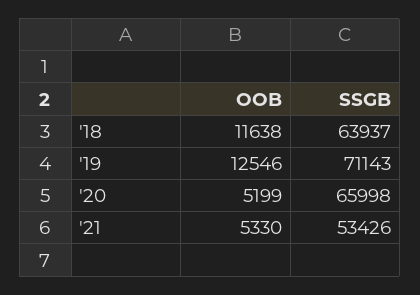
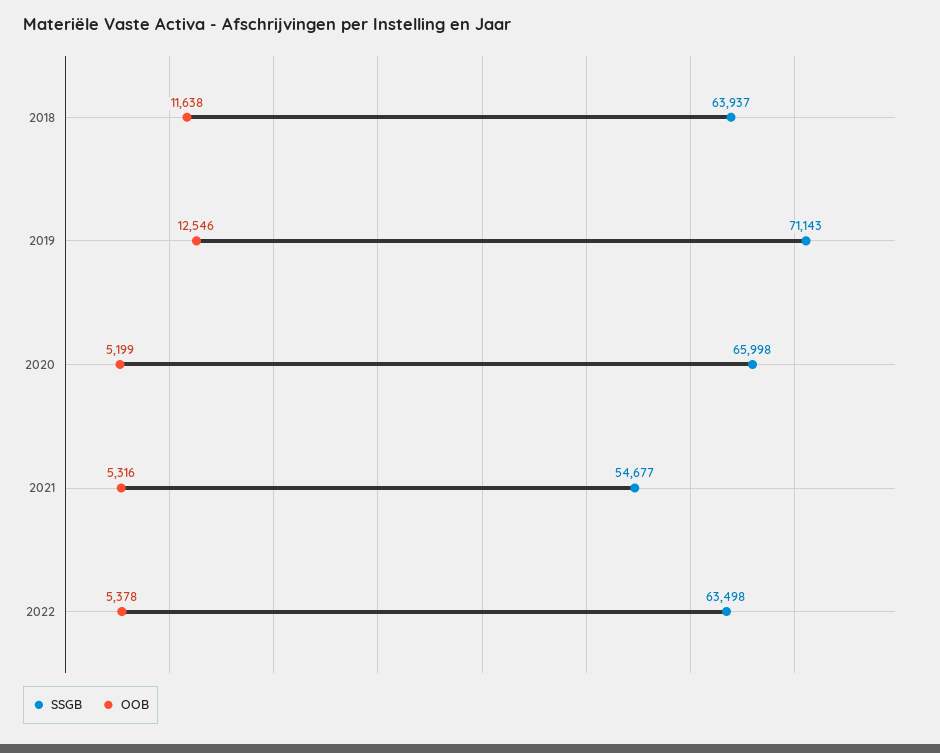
OOB, '21: 5330 -> 5316
SSGB, '21: 53426 -> 54677
SSGB, 2022: none -> 63498
OOB, 2022: none -> 5378

